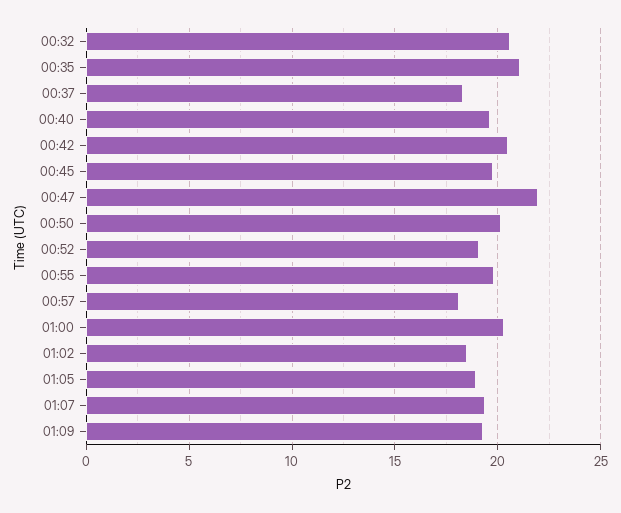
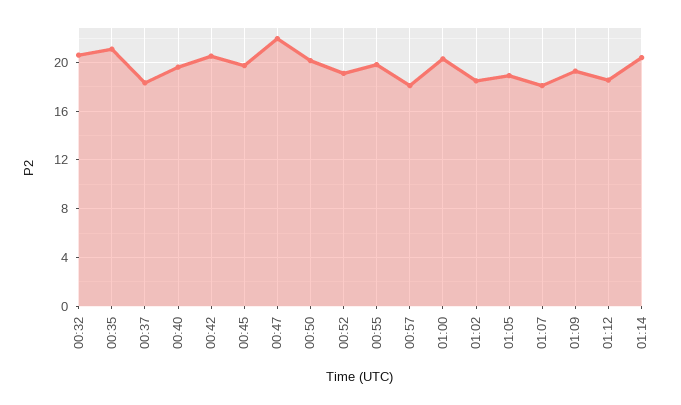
01:07: 19.5 -> 18
01:12: none -> 18.5
01:14: none -> 20.5

